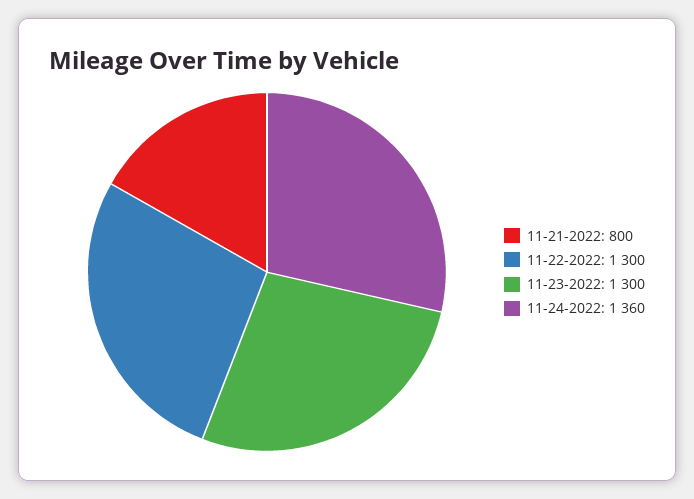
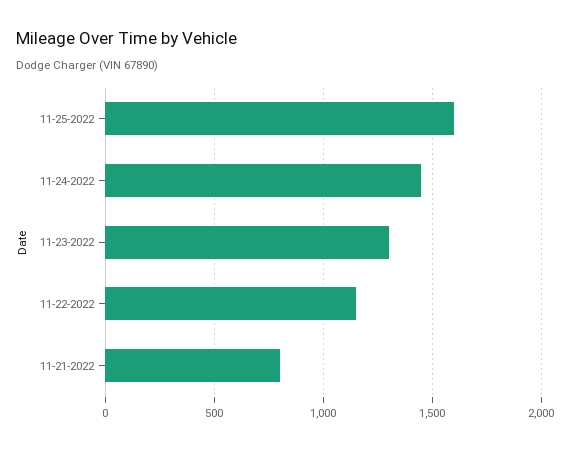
11-22-2022: 1300 -> 1150
11-24-2022: 1360 -> 1450
11-25-2022: none -> 1600

